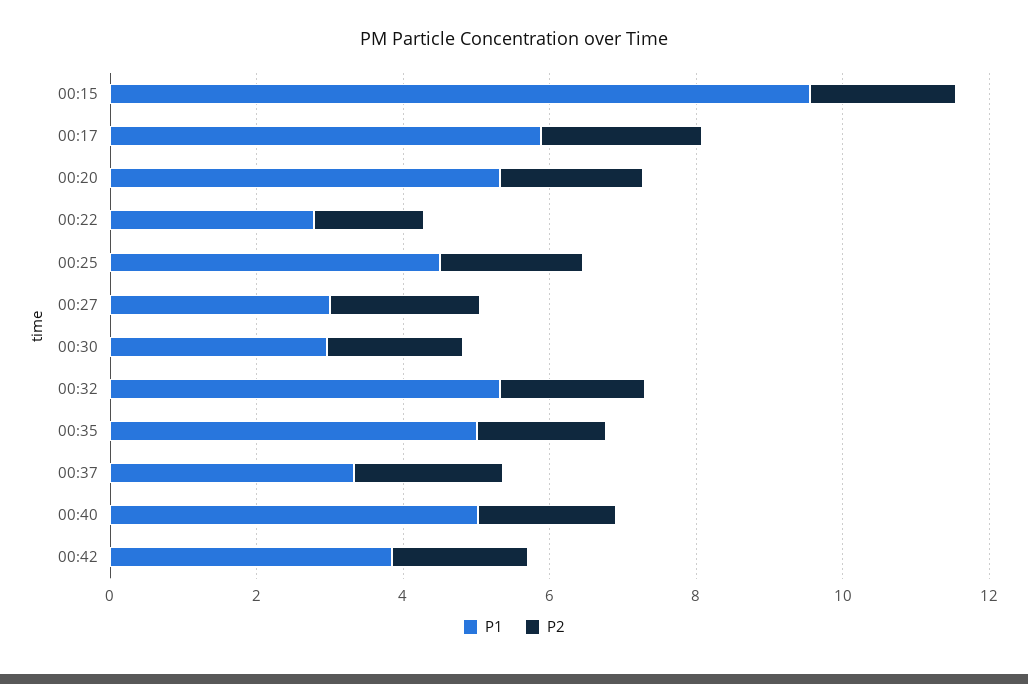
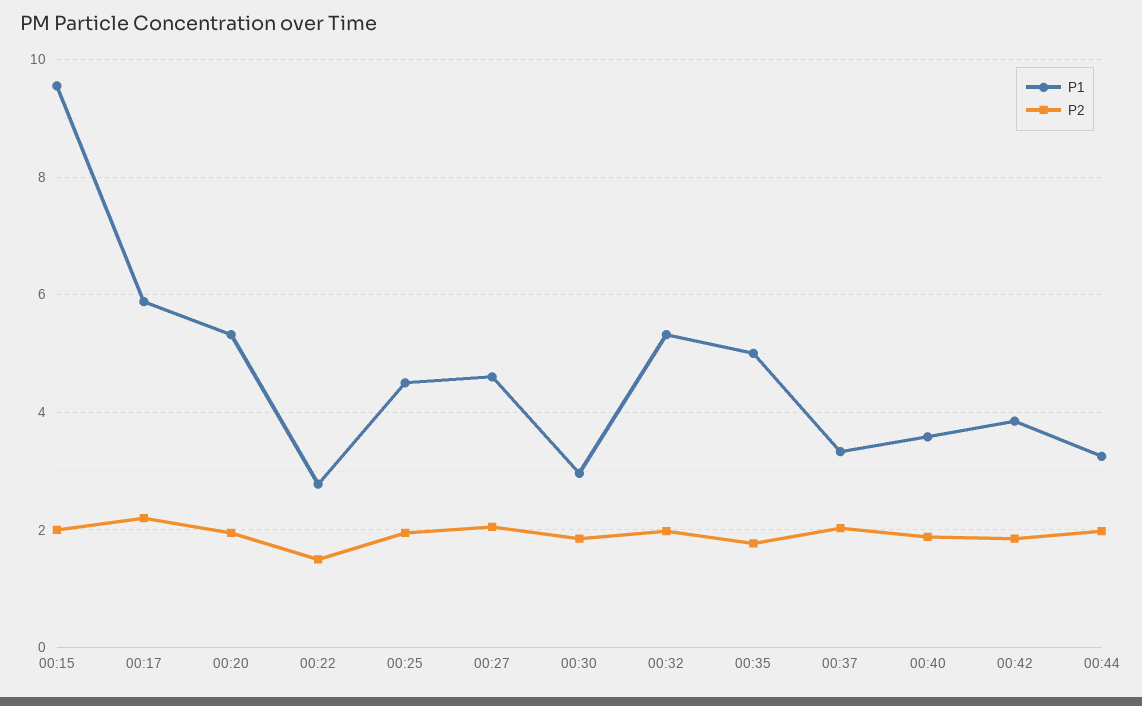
P1, 00:27: 3 -> 4.6
P1, 00:40: 5 -> 3.6
P1, 00:44: none -> 3.2
P2, 00:44: none -> 2

